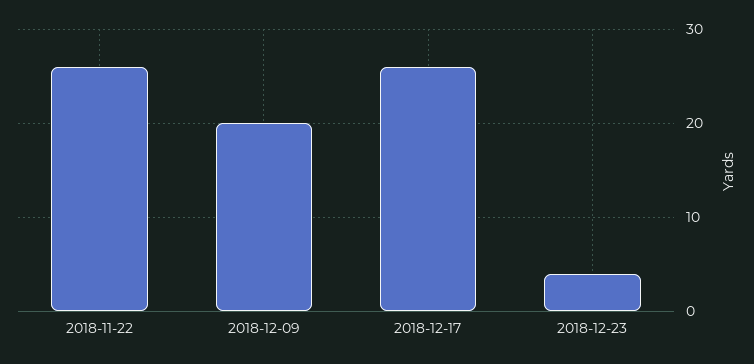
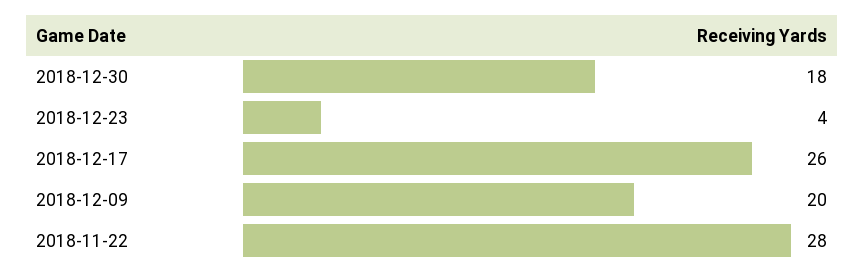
2018-11-22: 26 -> 28
2018-12-30: none -> 18

